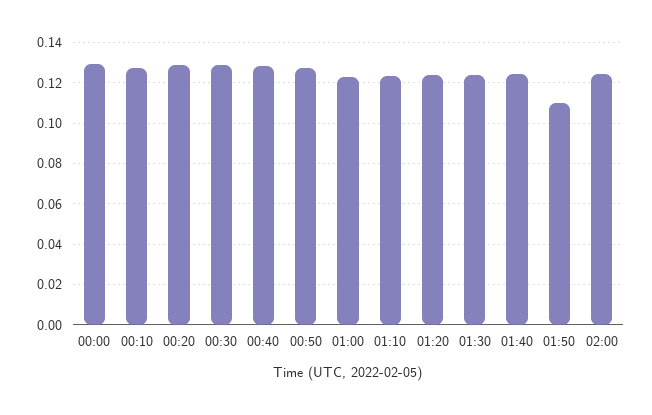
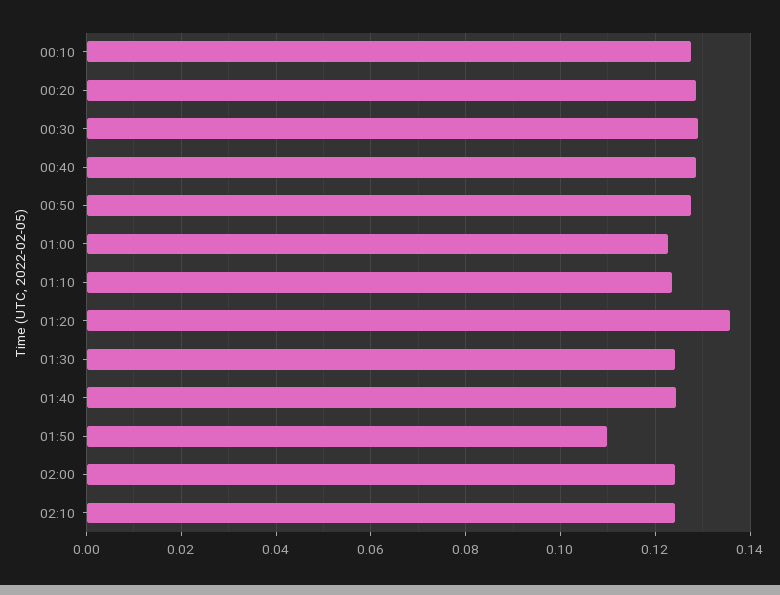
00:00: 0.13 -> none
01:20: 0.125 -> 0.136
02:10: none -> 0.124

